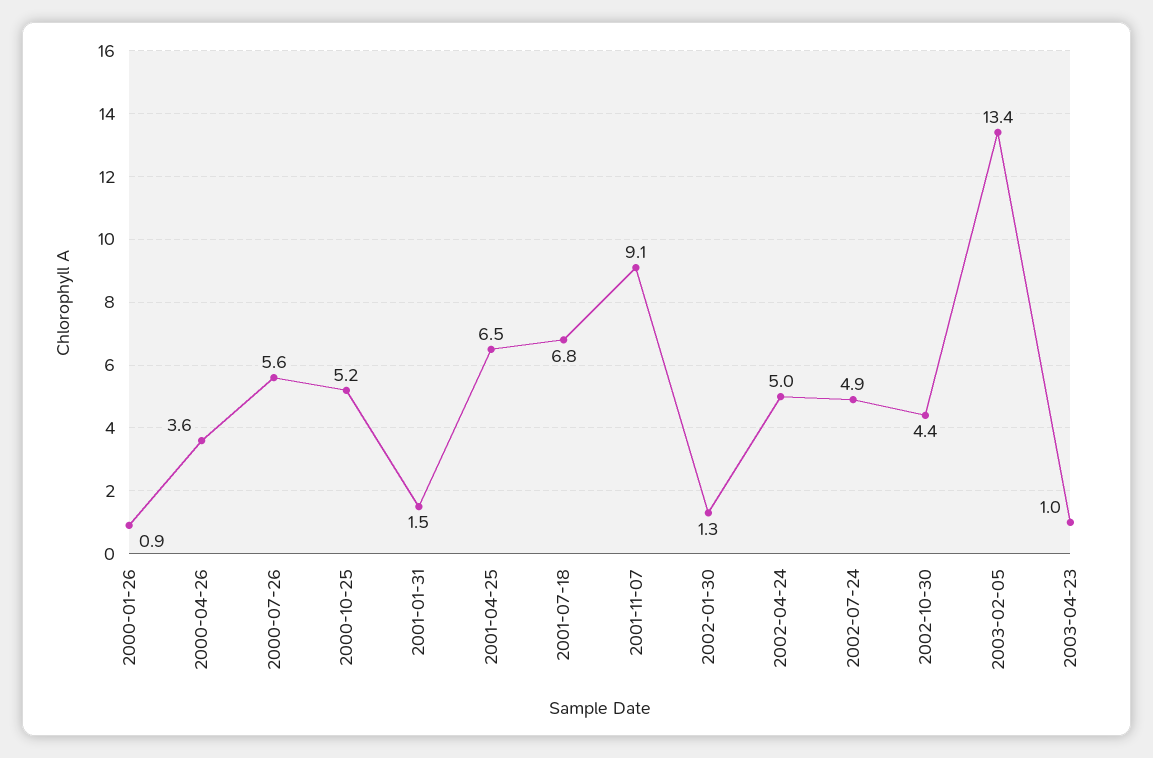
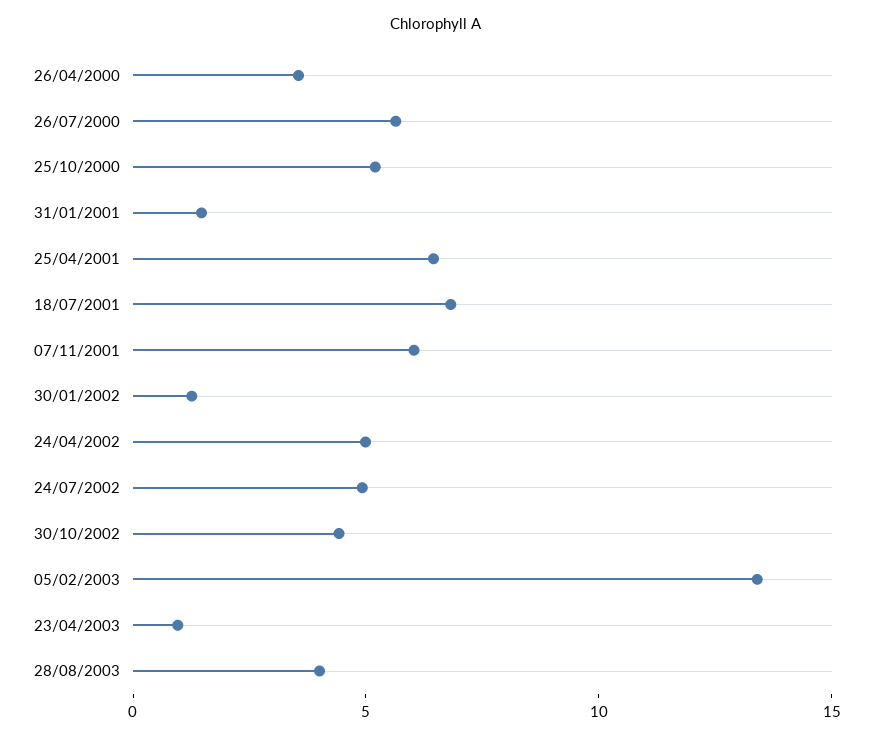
2000-01-26: 0.9 -> none
2001-11-07: 9.1 -> 6
28/08/2003: none -> 4

